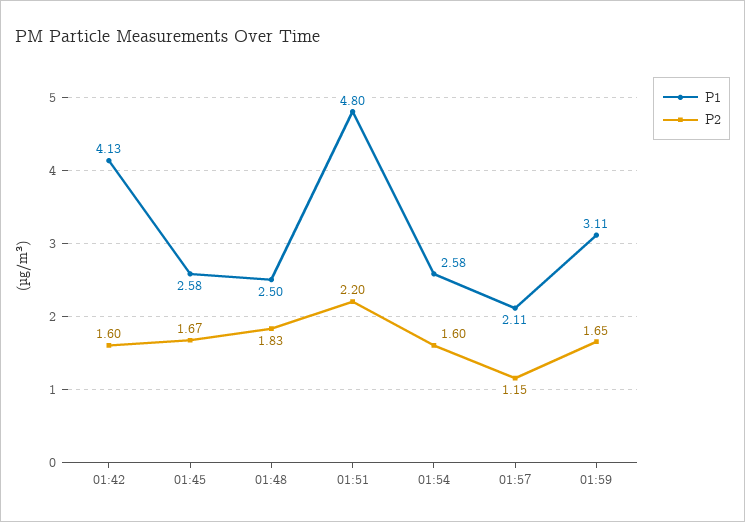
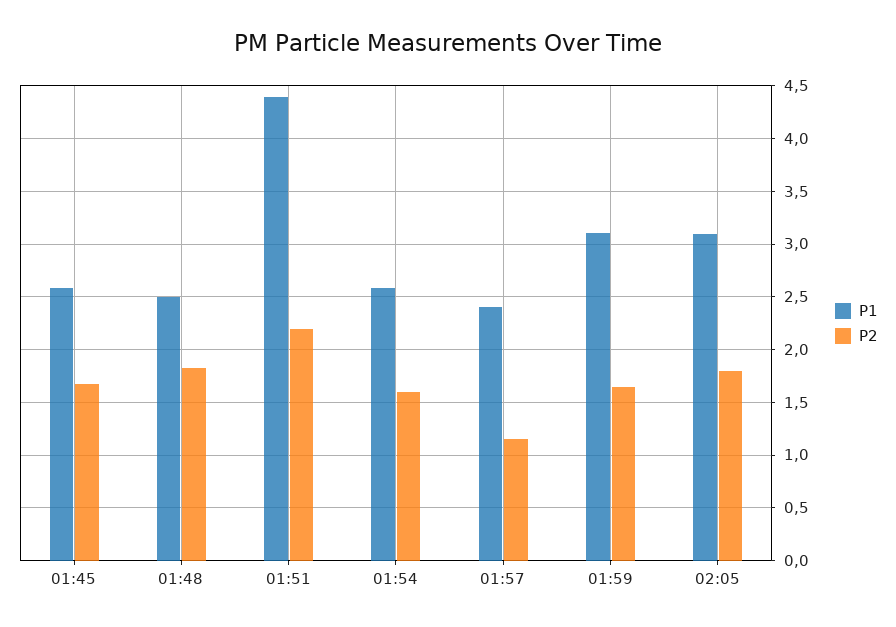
P1, 01:42: 4.13 -> none
P2, 01:42: 1.6 -> none
P1, 01:51: 4.8 -> 4.4
P1, 01:57: 2.11 -> 2.4
P1, 02:05: none -> 3.1
P2, 02:05: none -> 1.8

